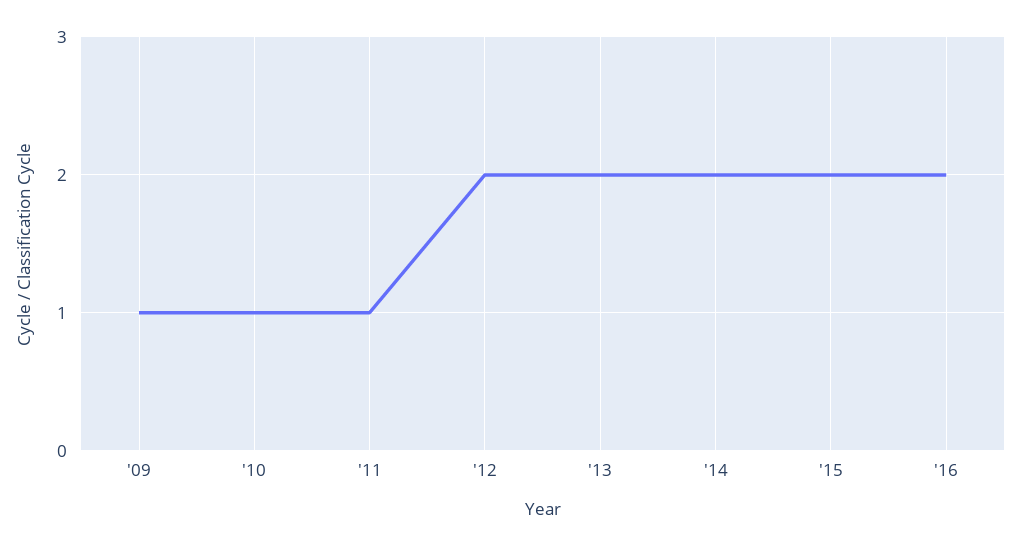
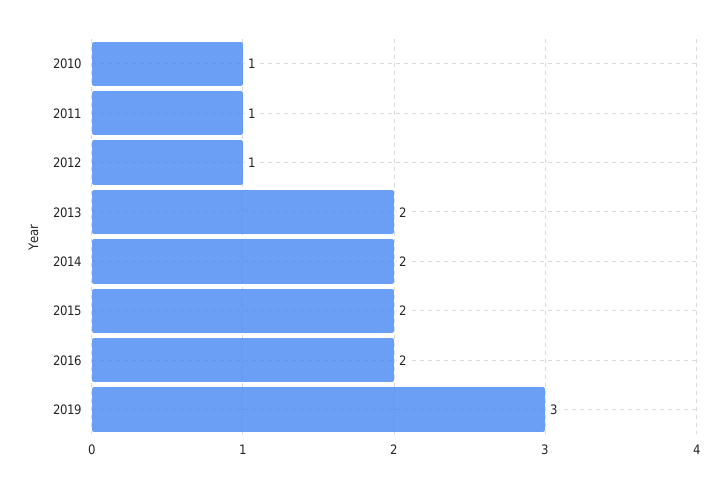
'09: 1 -> none
'12: 2 -> 1
2019: none -> 3

